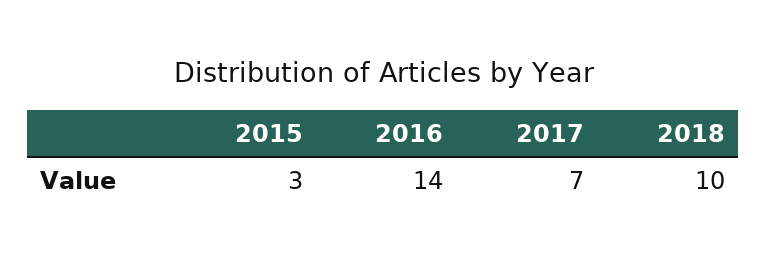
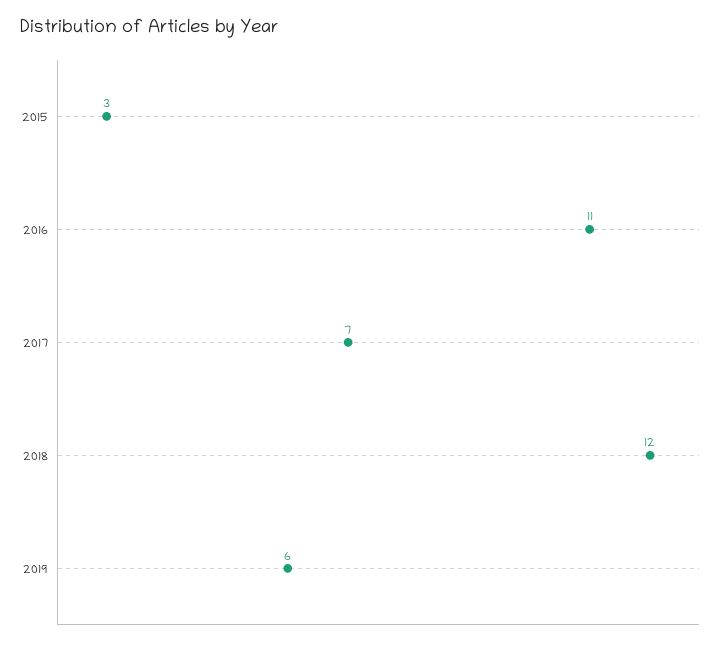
2016: 14 -> 11
2018: 10 -> 12
2019: none -> 6

